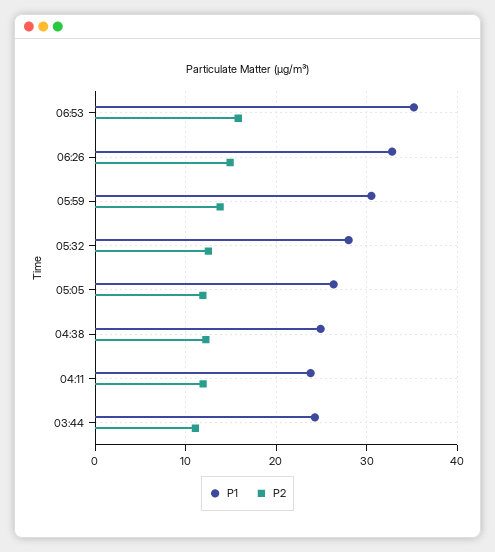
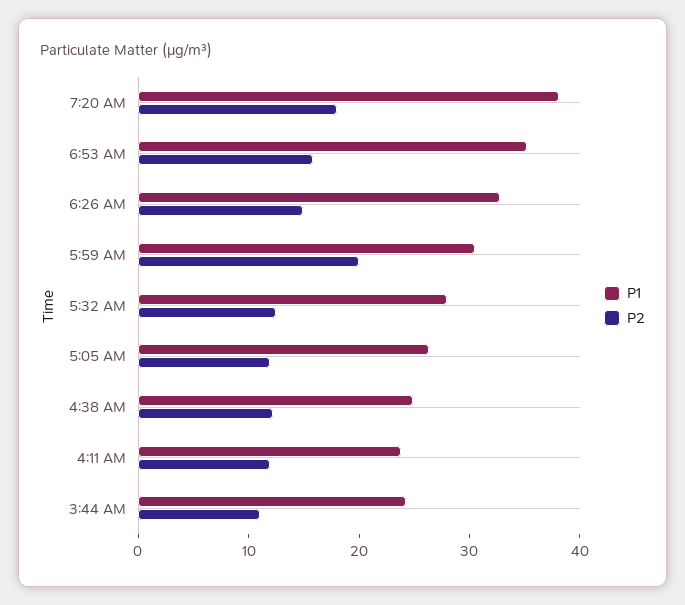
P2, 05:59: 14 -> 20
P1, 7:20 AM: none -> 38
P2, 7:20 AM: none -> 18

